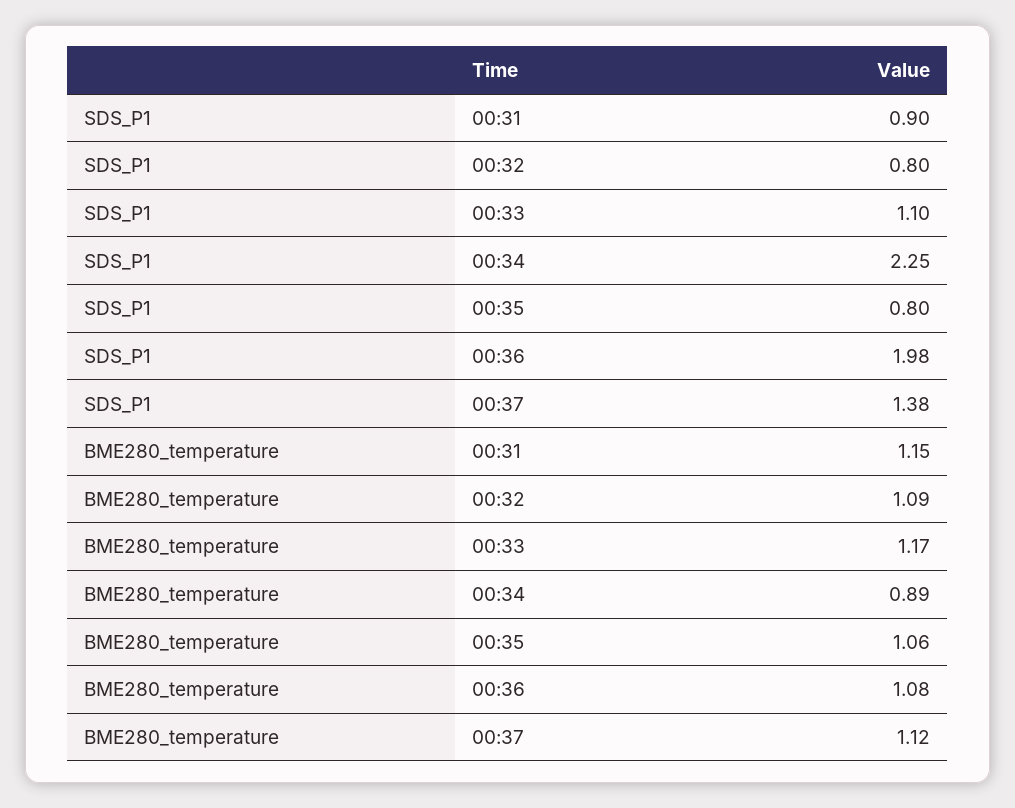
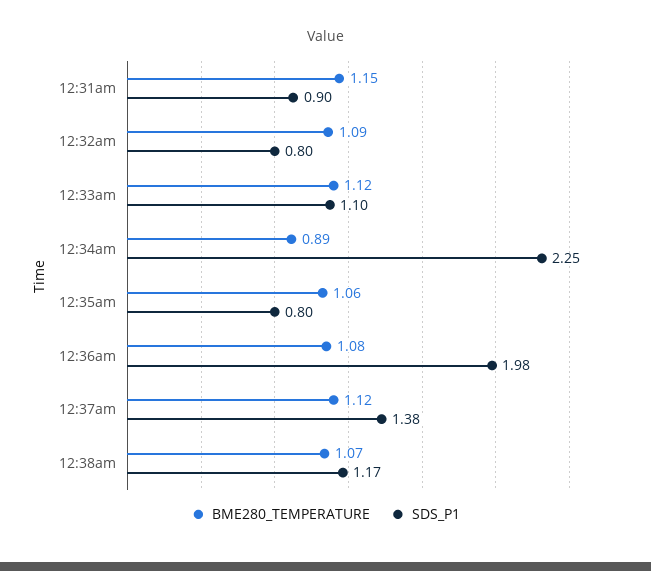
BME280_temperature, 00:33: 1.17 -> 1.12
BME280_temperature, 12:38am: none -> 1.07
SDS_P1, 12:38am: none -> 1.17

